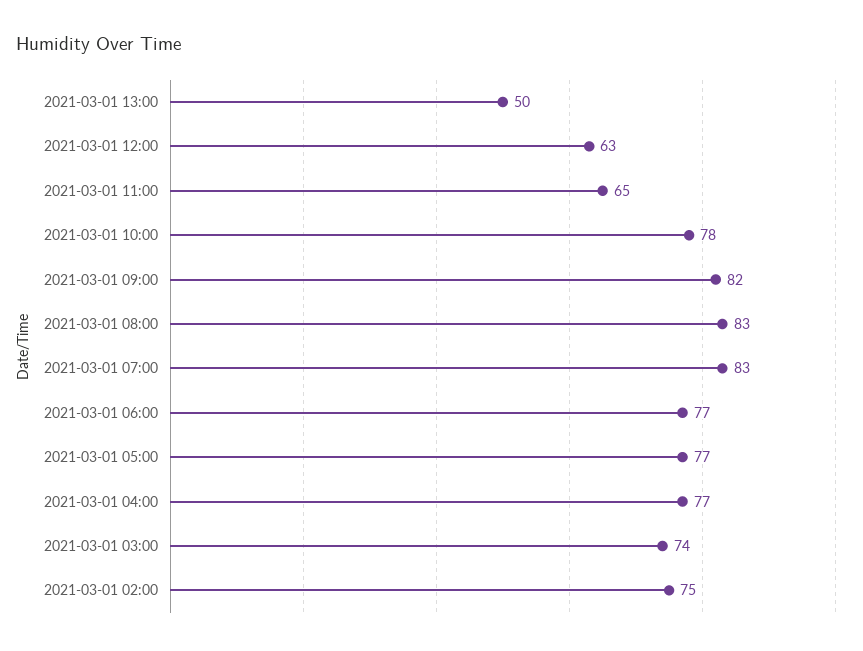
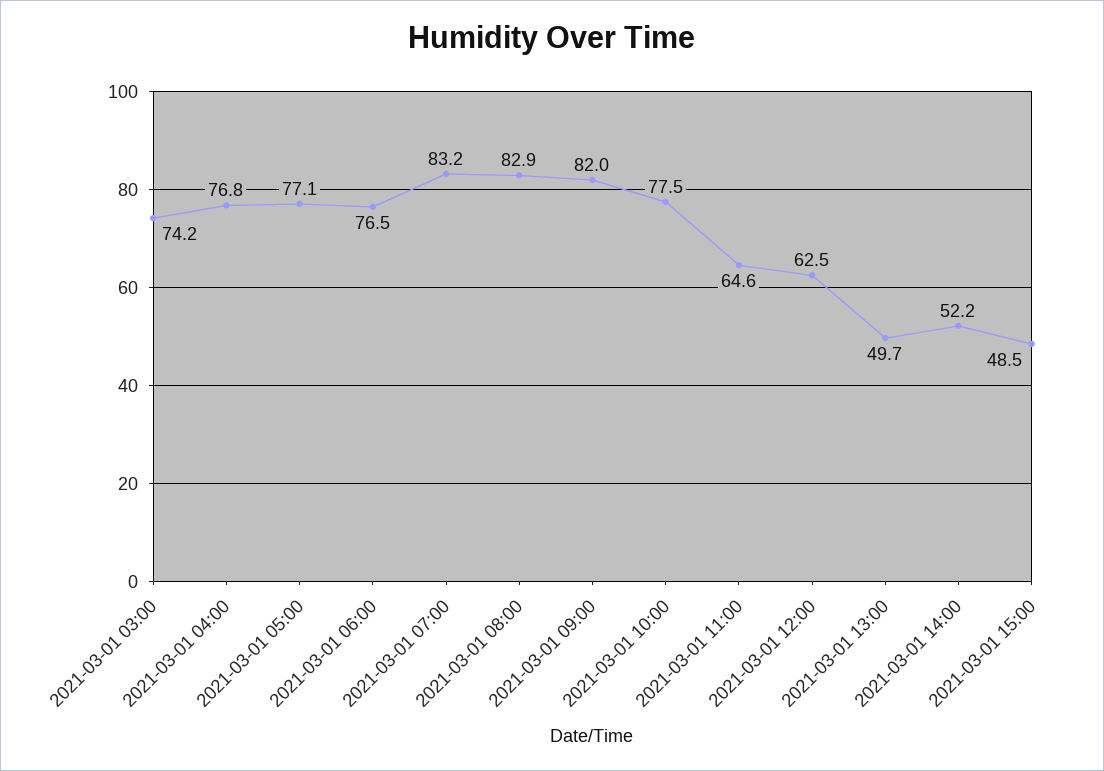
2021-03-01 02:00: 75 -> none
2021-03-01 14:00: none -> 52.2
2021-03-01 15:00: none -> 48.5

